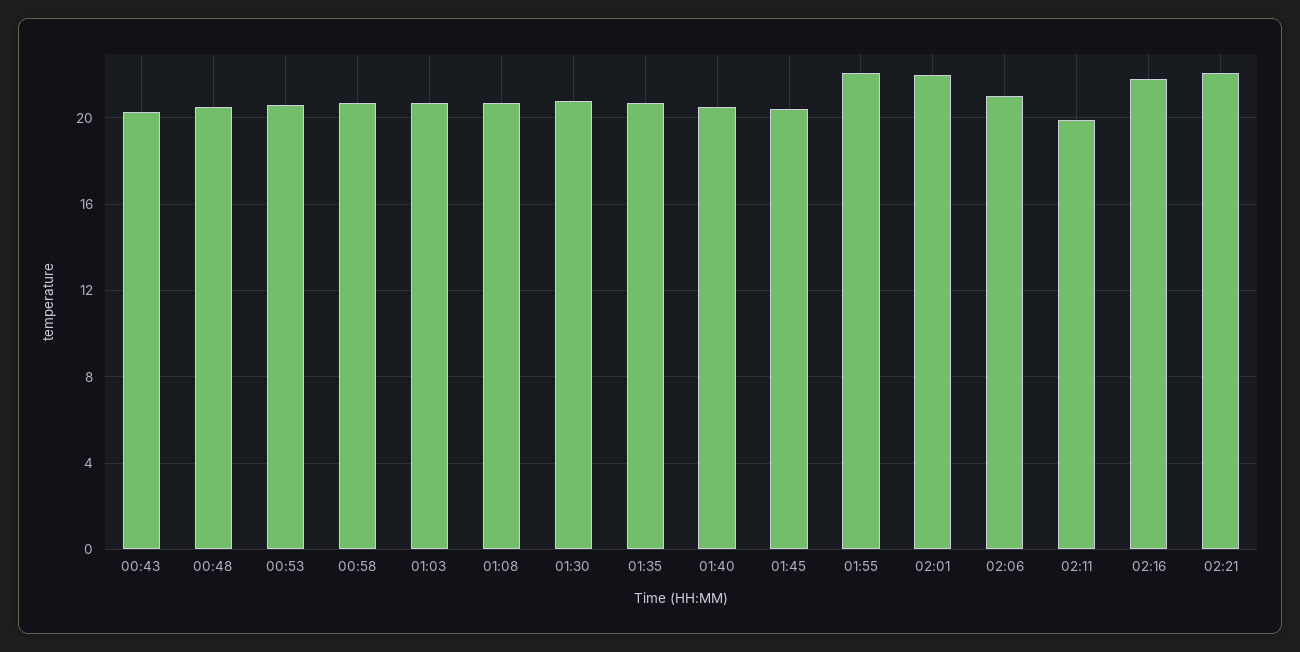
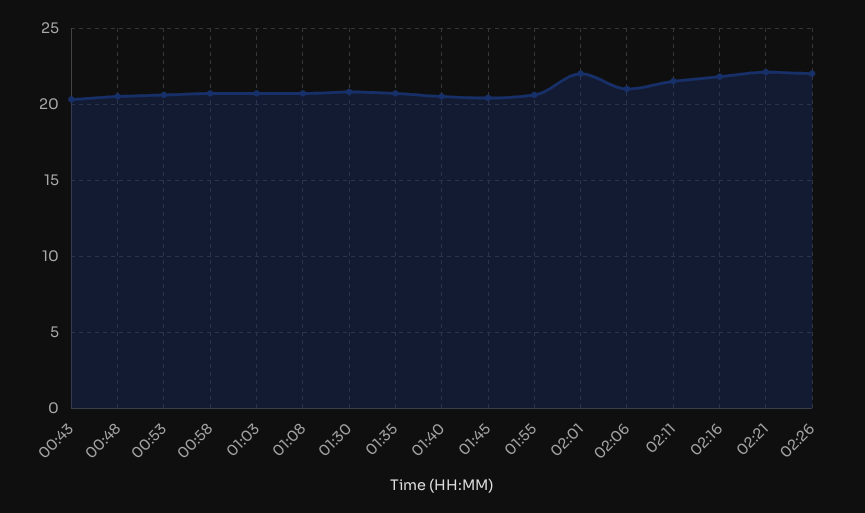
01:55: 22 -> 20.5
02:11: 20 -> 21.5
02:26: none -> 22

